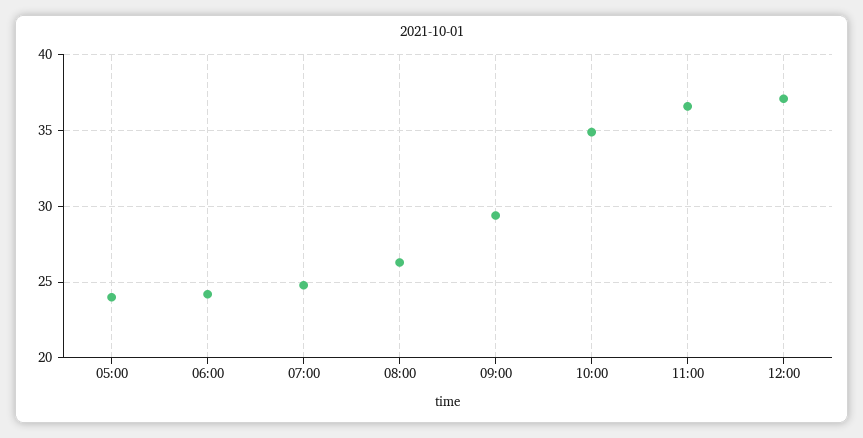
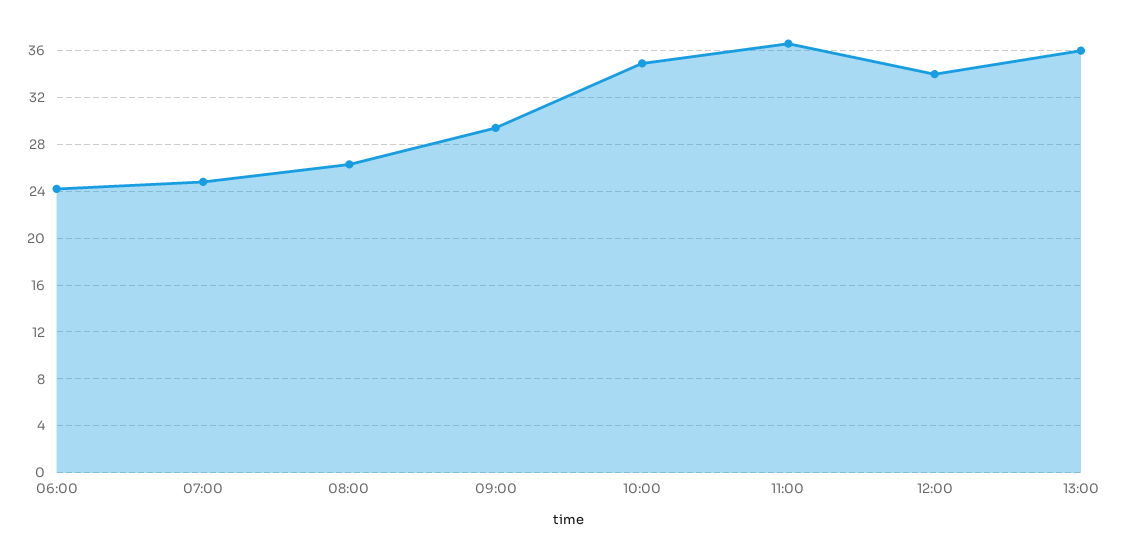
05:00: 24 -> none
12:00: 37 -> 34
13:00: none -> 36

